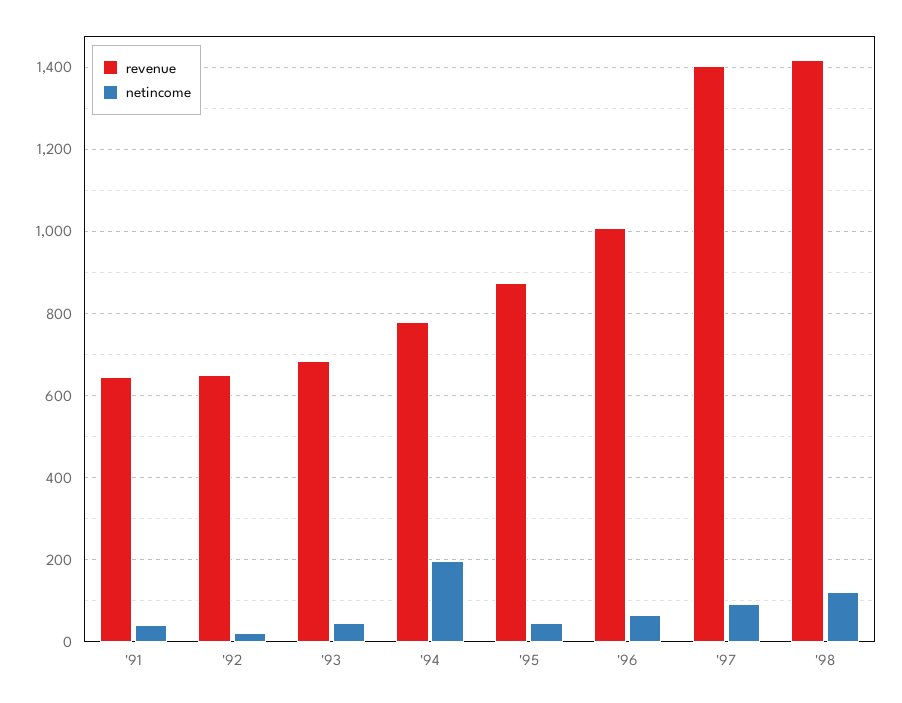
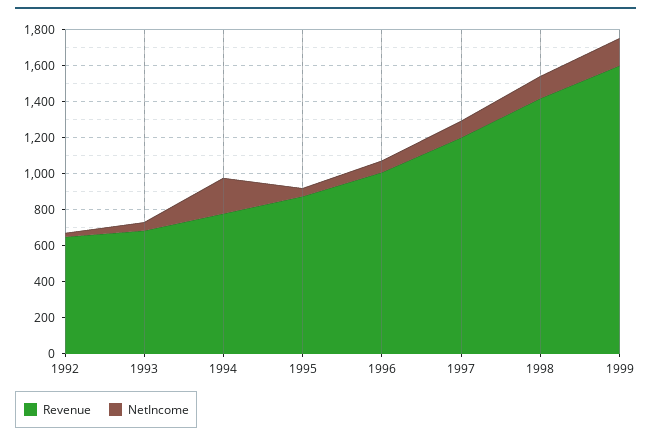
revenue, '91: 640 -> none
netincome, '91: 40 -> none
revenue, '97: 1400 -> 1200
revenue, 1999: none -> 1600
netincome, 1999: none -> 150

